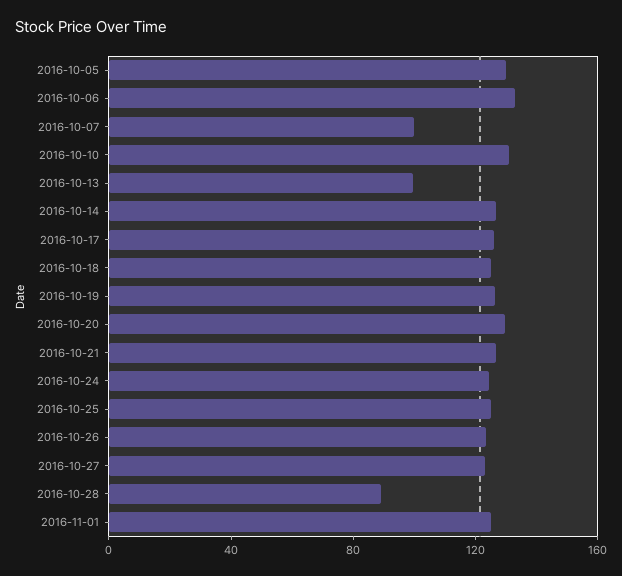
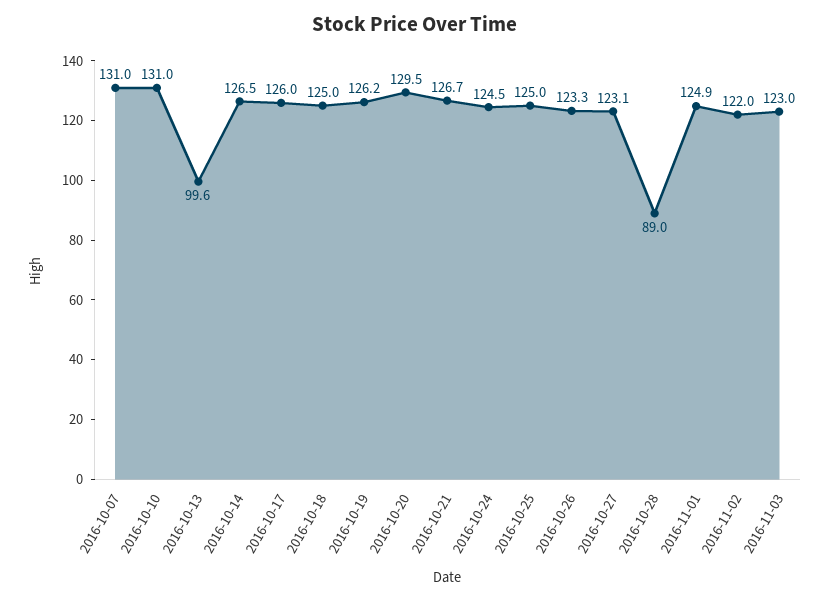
2016-10-05: 130 -> none
2016-10-06: 130 -> none
2016-10-07: 100 -> 131
2016-11-02: none -> 122
2016-11-03: none -> 123

